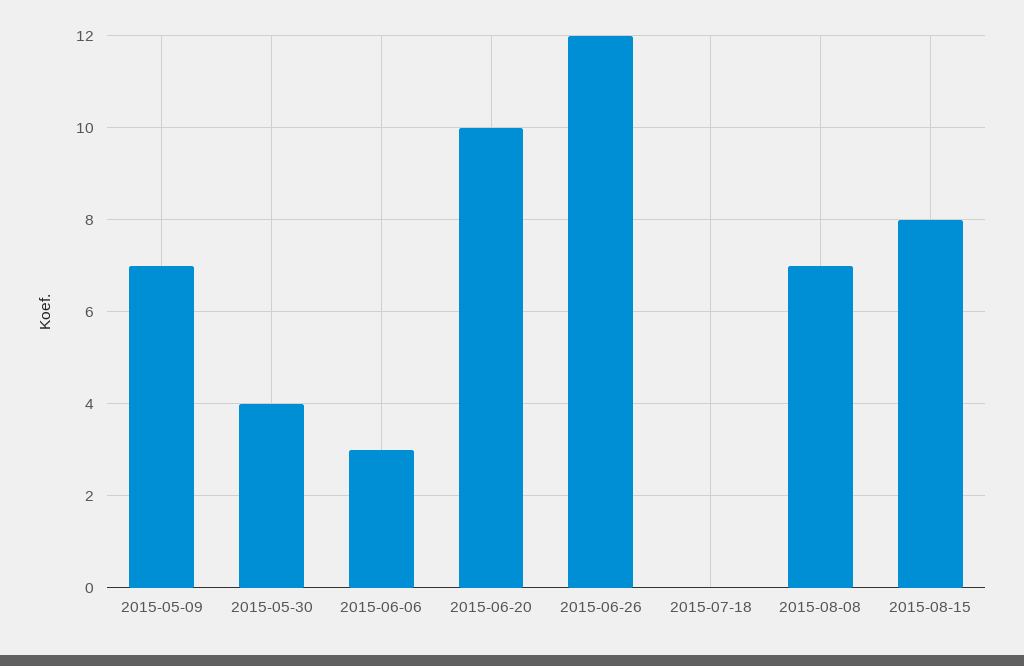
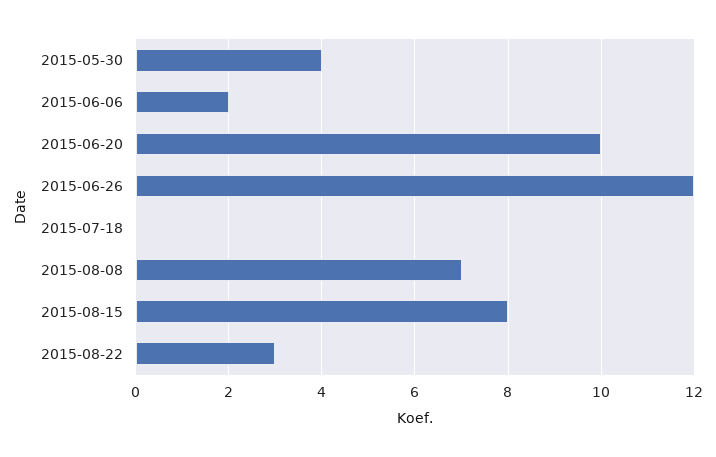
2015-05-09: 7 -> none
2015-06-06: 3 -> 2
2015-08-22: none -> 3

